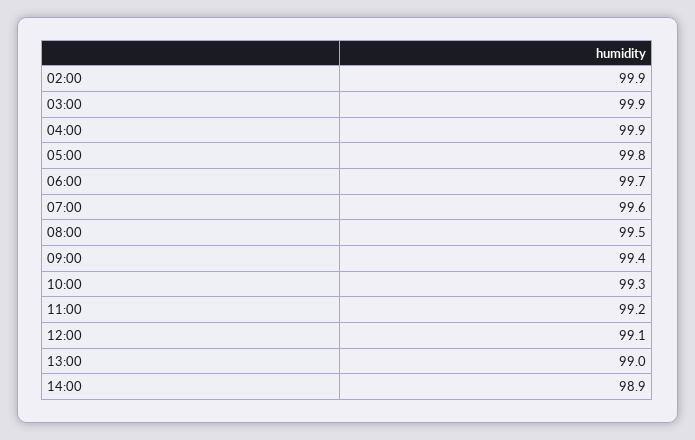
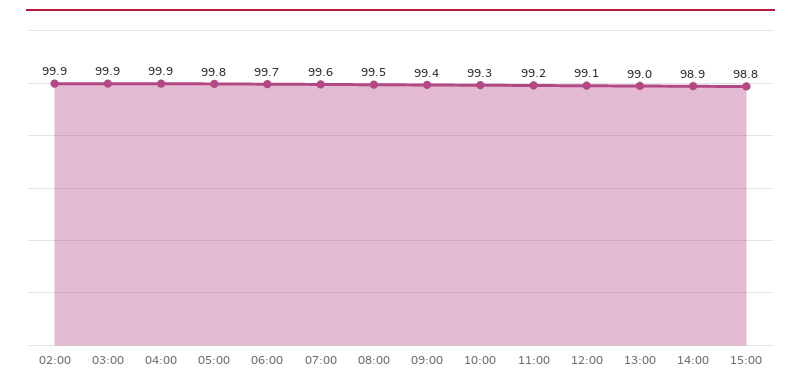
15:00: none -> 98.8

